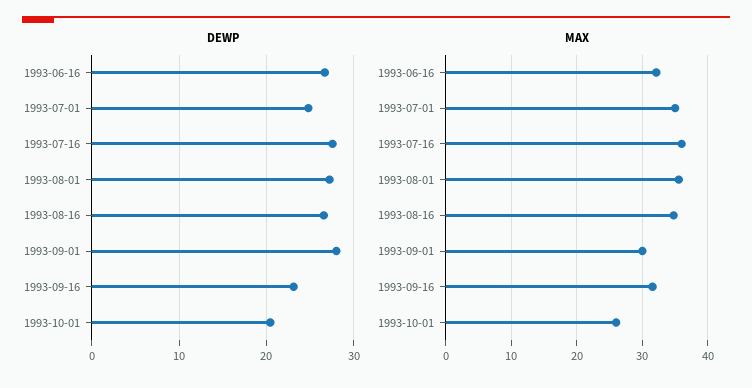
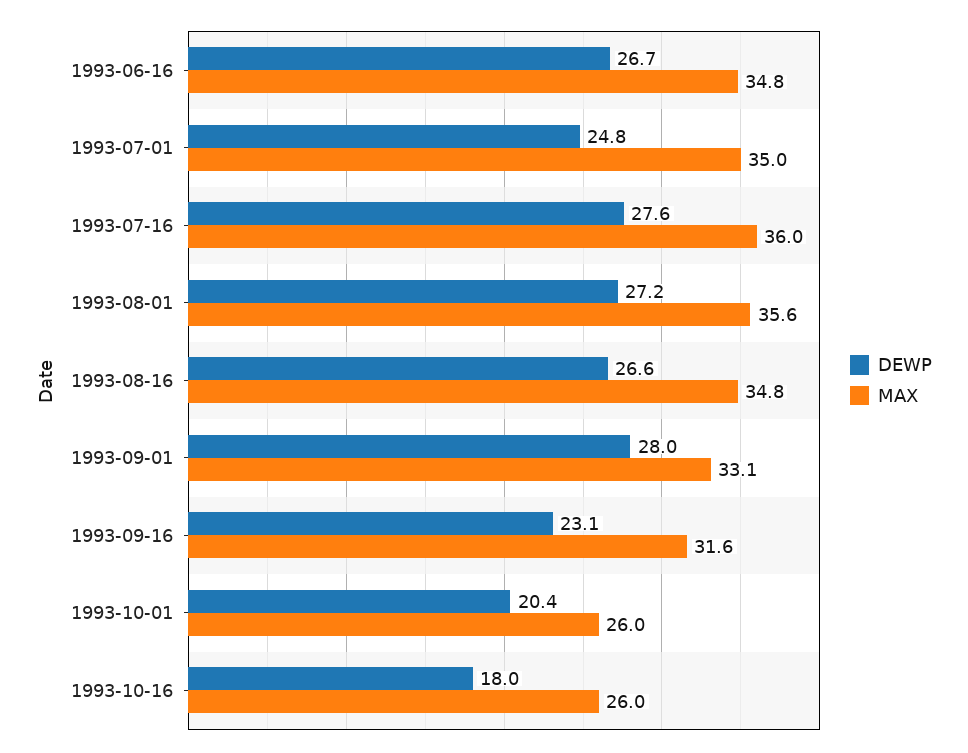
MAX, 1993-06-16: 32 -> 34.8
MAX, 1993-09-01: 30 -> 33.1
DEWP, 1993-10-16: none -> 18
MAX, 1993-10-16: none -> 26

